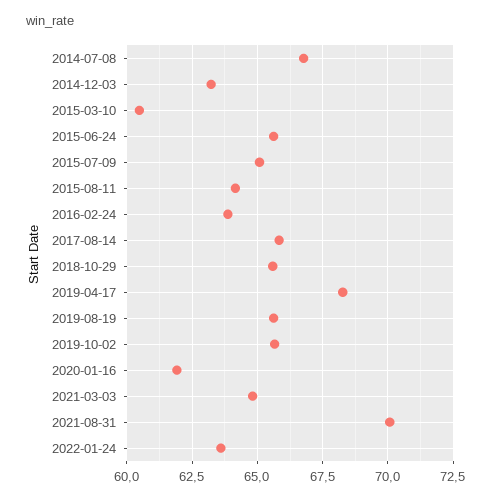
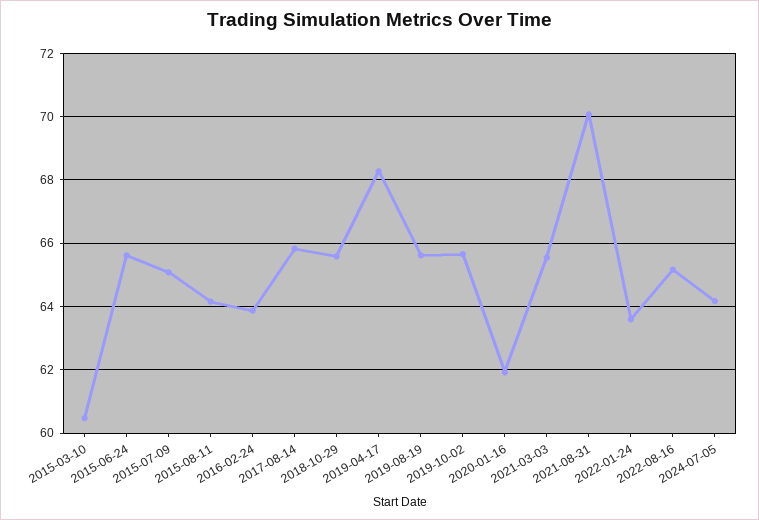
2014-07-08: 66.75 -> none
2014-12-03: 63.25 -> none
2021-03-03: 64.75 -> 65.6
2022-08-16: none -> 65.2
2024-07-05: none -> 64.2

